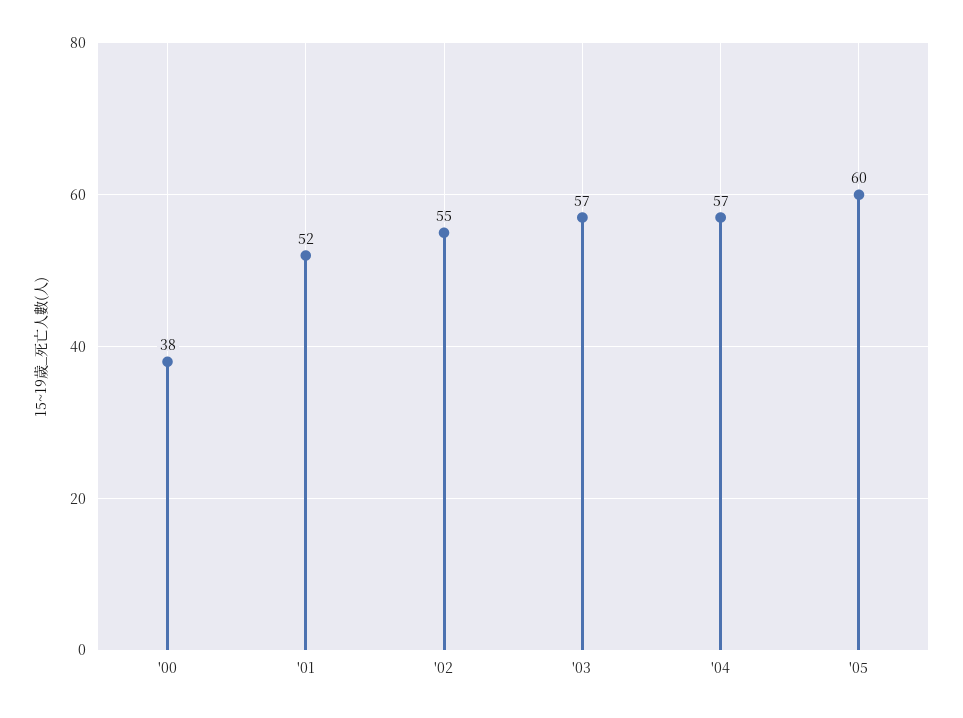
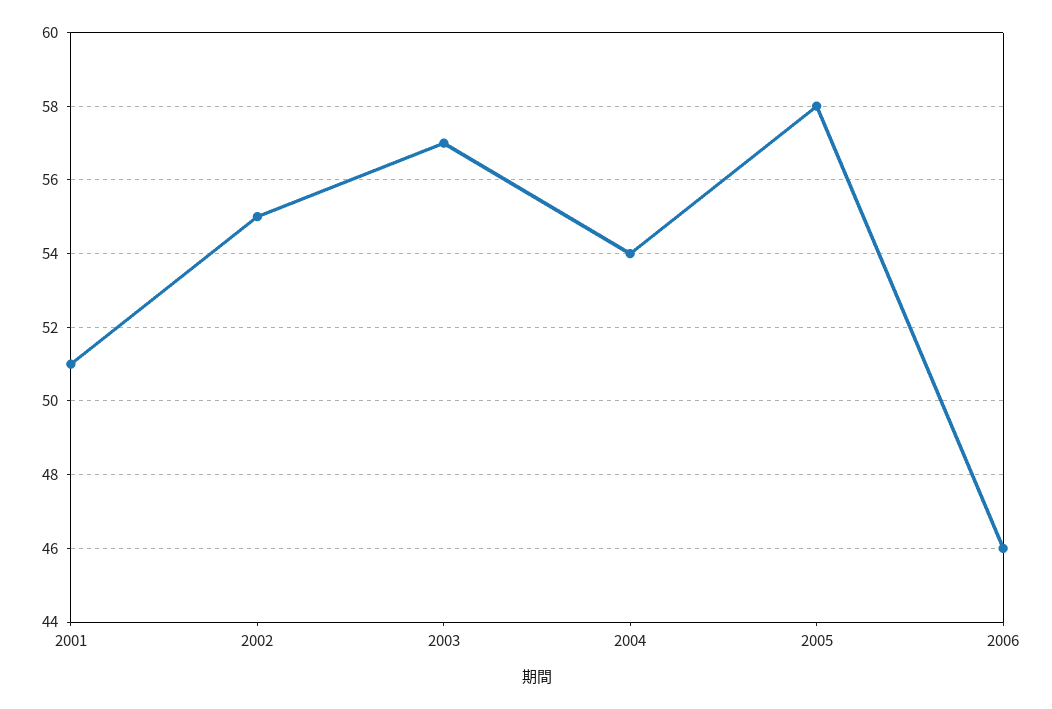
'00: 38 -> none
'01: 52 -> 51
'04: 57 -> 54
'05: 60 -> 58
2006: none -> 46

